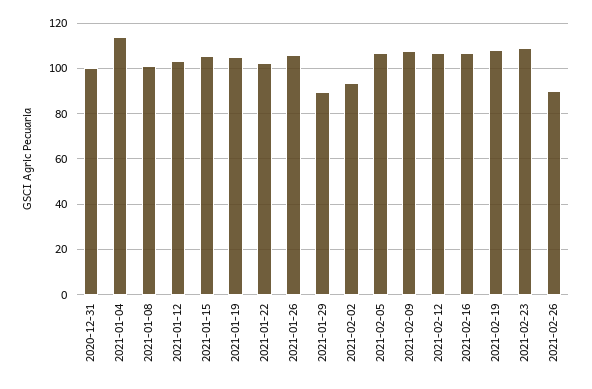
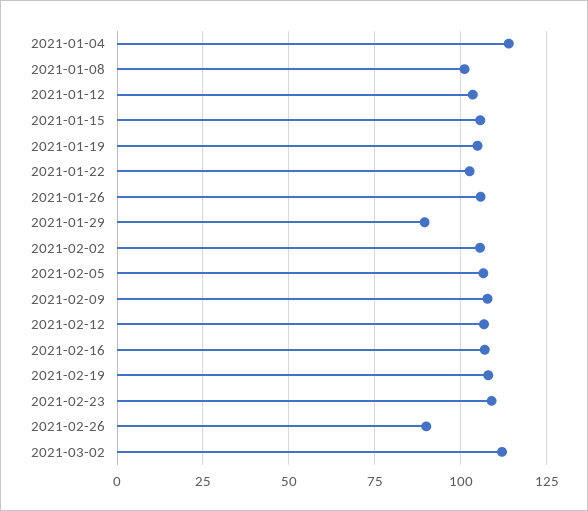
2020-12-31: 100 -> none
2021-02-02: 95 -> 105
2021-03-02: none -> 112.5

